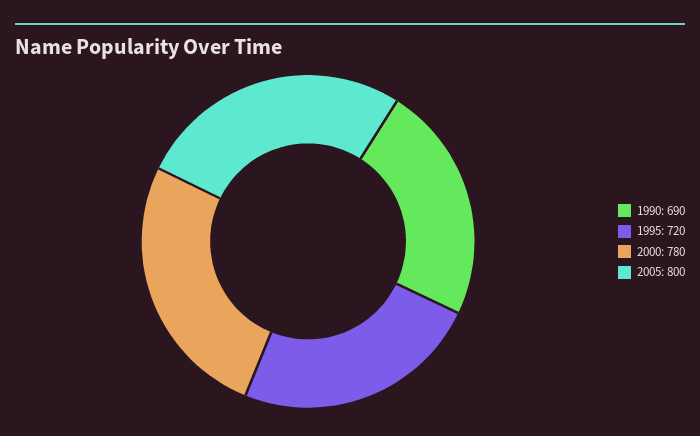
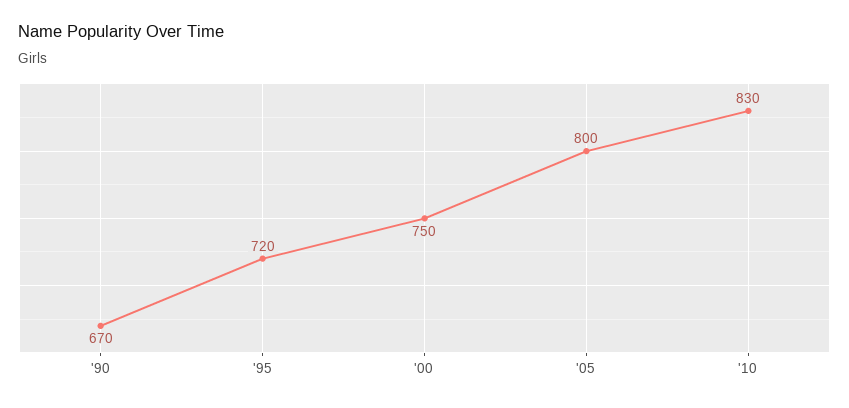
1990: 690 -> 670
2000: 780 -> 750
'10: none -> 830

